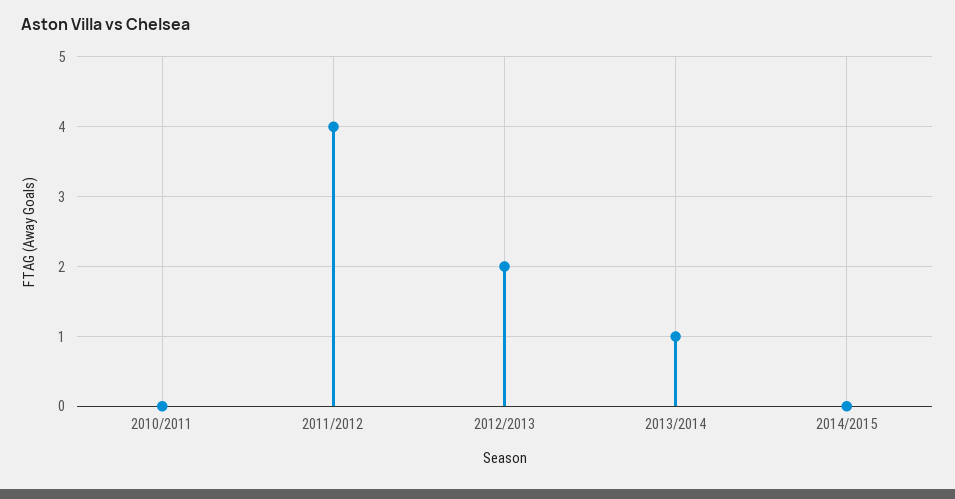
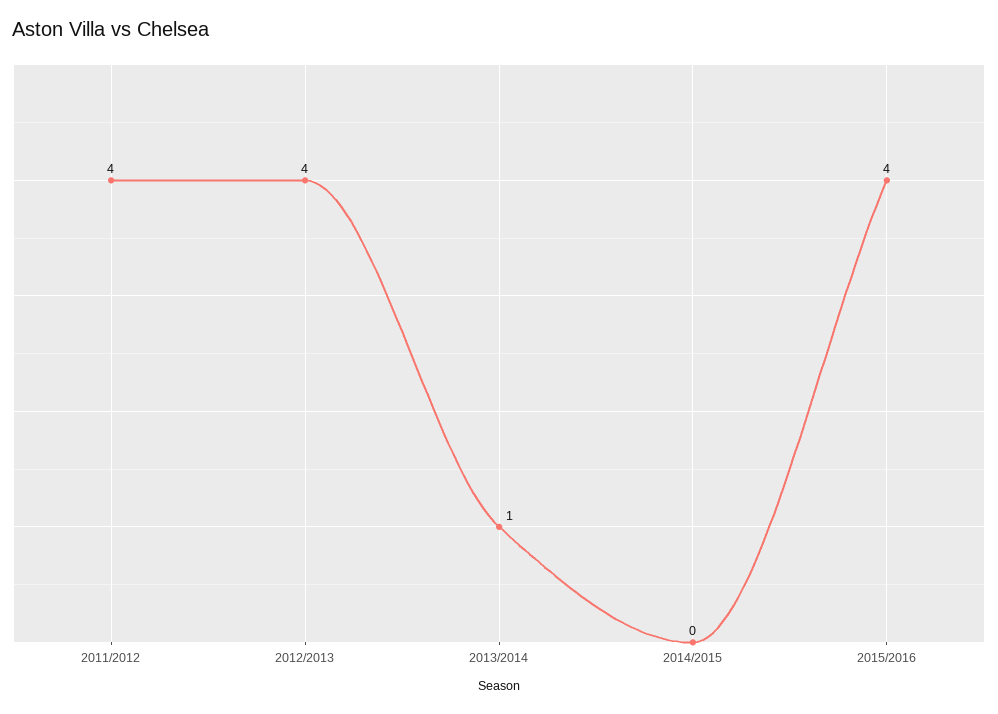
2010/2011: 0 -> none
2012/2013: 2 -> 4
2015/2016: none -> 4

